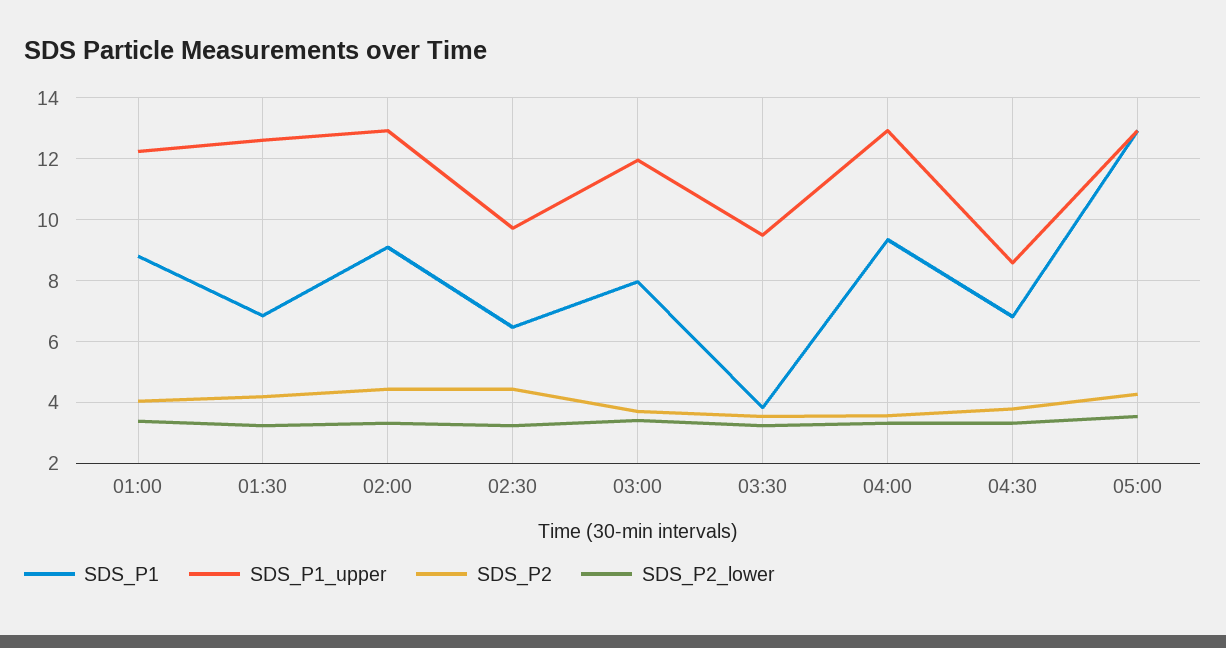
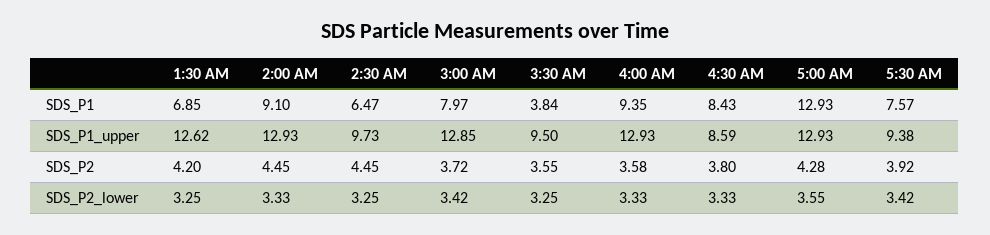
SDS_P1, 01:00: 8.8 -> none
SDS_P1_upper, 01:00: 12.2 -> none
SDS_P2, 01:00: 4 -> none
SDS_P2_lower, 01:00: 3.4 -> none
SDS_P1_upper, 03:00: 12 -> 12.85
SDS_P1, 04:30: 6.8 -> 8.43
SDS_P1, 5:30 AM: none -> 7.57
SDS_P1_upper, 5:30 AM: none -> 9.38
SDS_P2, 5:30 AM: none -> 3.92
SDS_P2_lower, 5:30 AM: none -> 3.42

